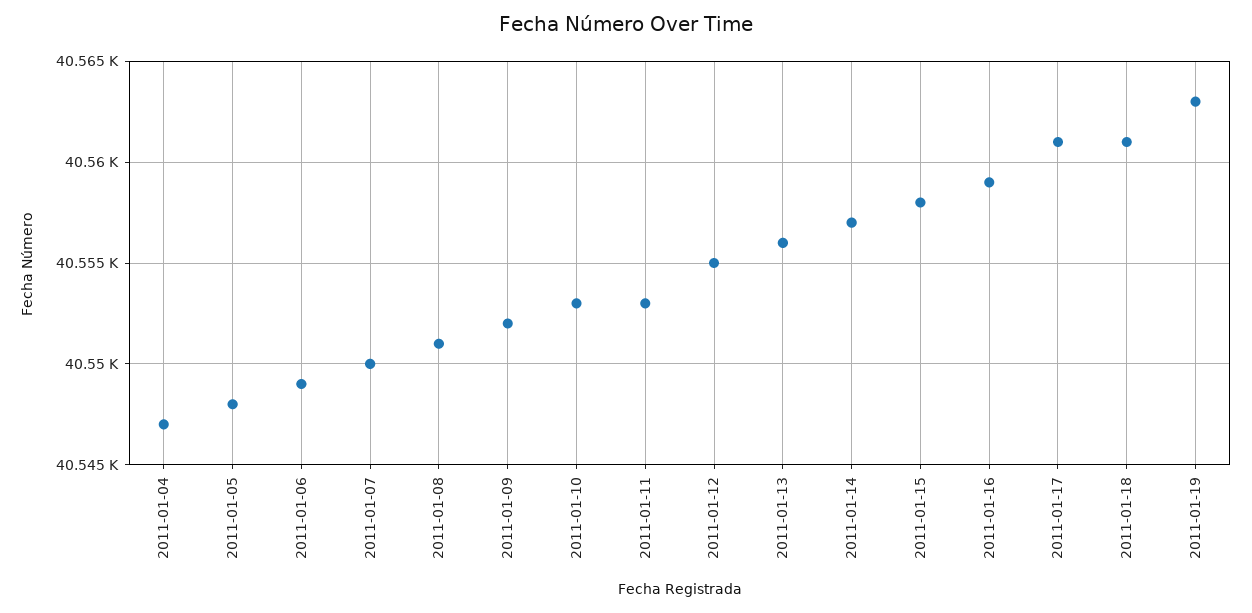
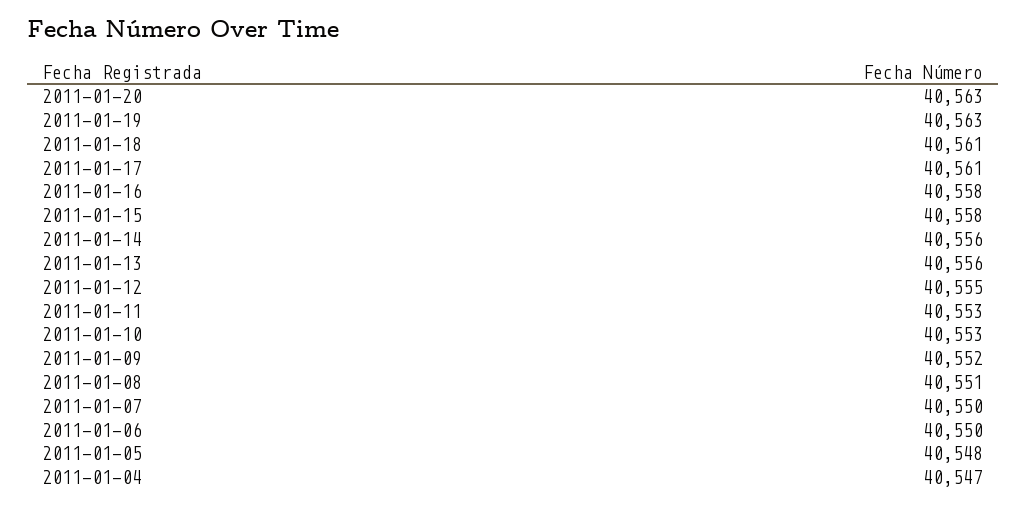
2011-01-06: 40549 -> 40550
2011-01-14: 40557 -> 40556
2011-01-16: 40559 -> 40558
2011-01-20: none -> 40563

